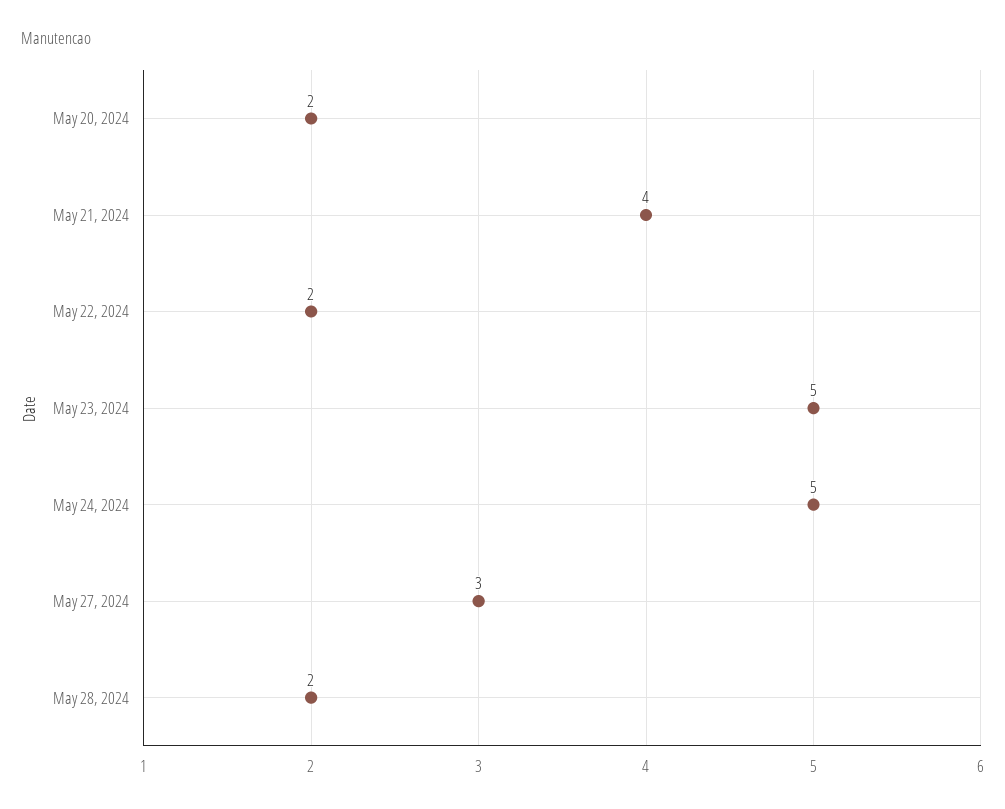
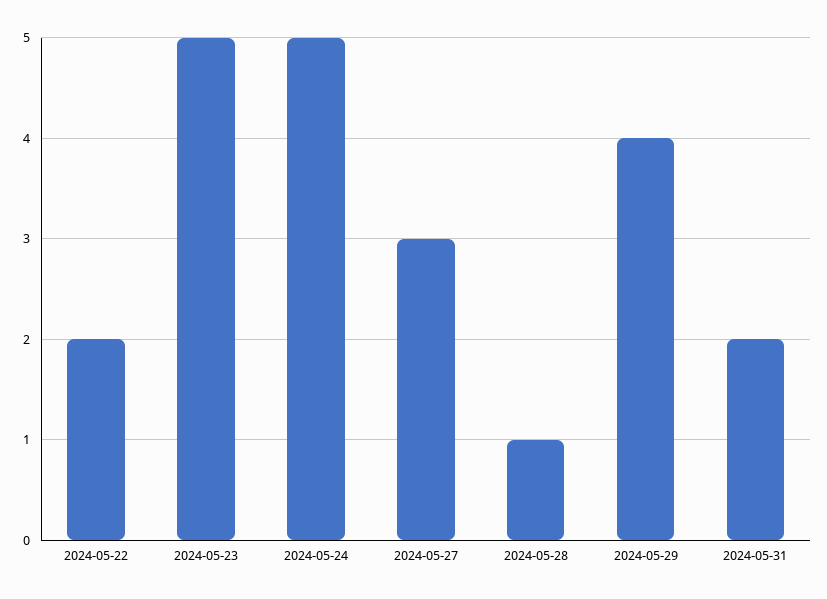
May 20, 2024: 2 -> none
May 21, 2024: 4 -> none
May 28, 2024: 2 -> 1
2024-05-29: none -> 4
2024-05-31: none -> 2

